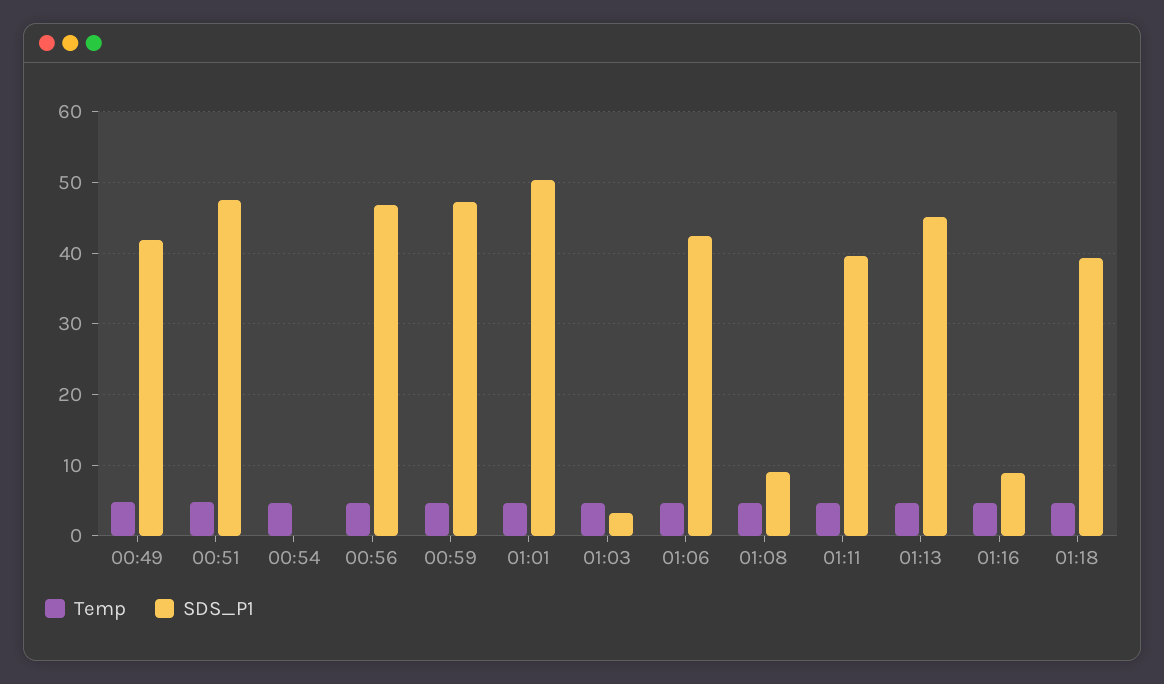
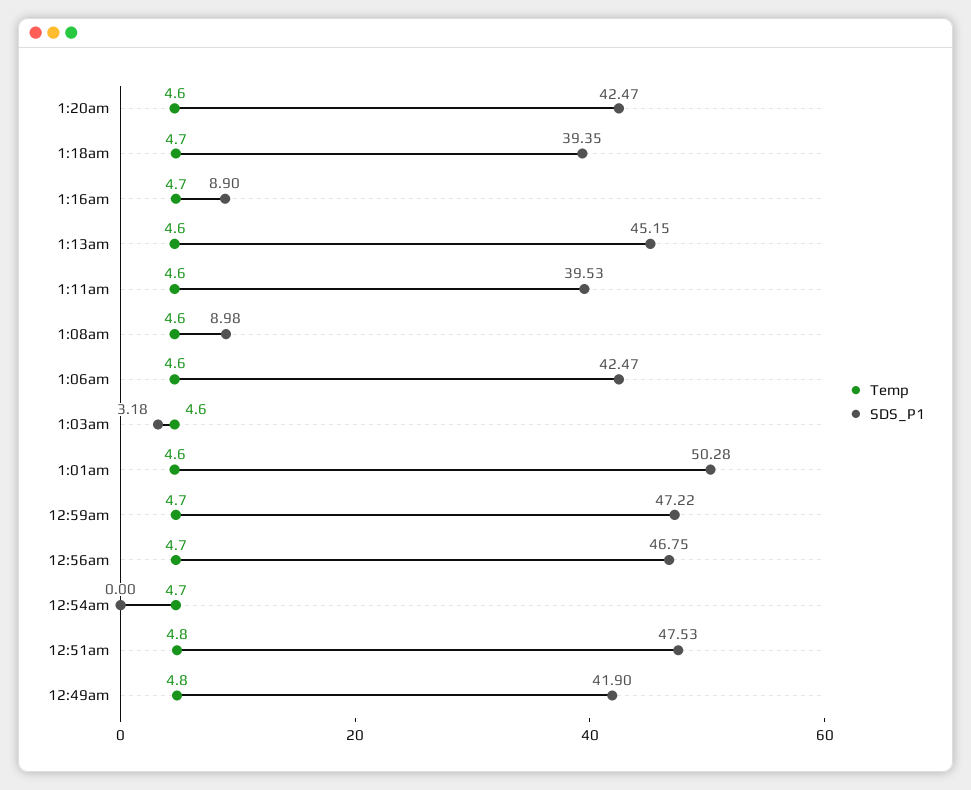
Temp, 1:20am: none -> 4.6
SDS_P1, 1:20am: none -> 42.47

